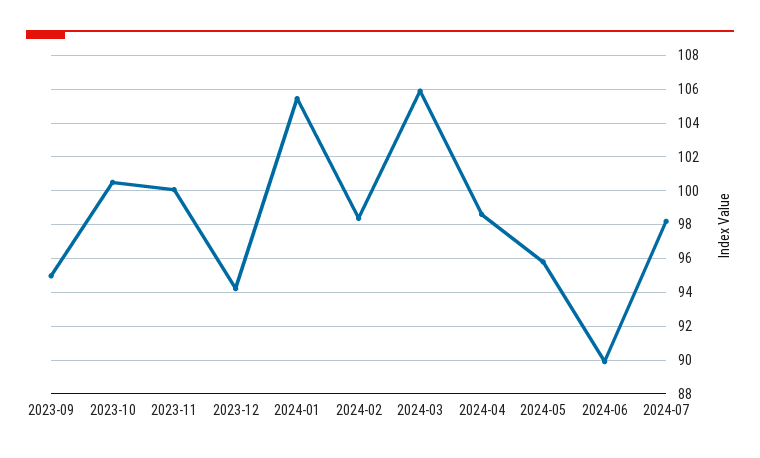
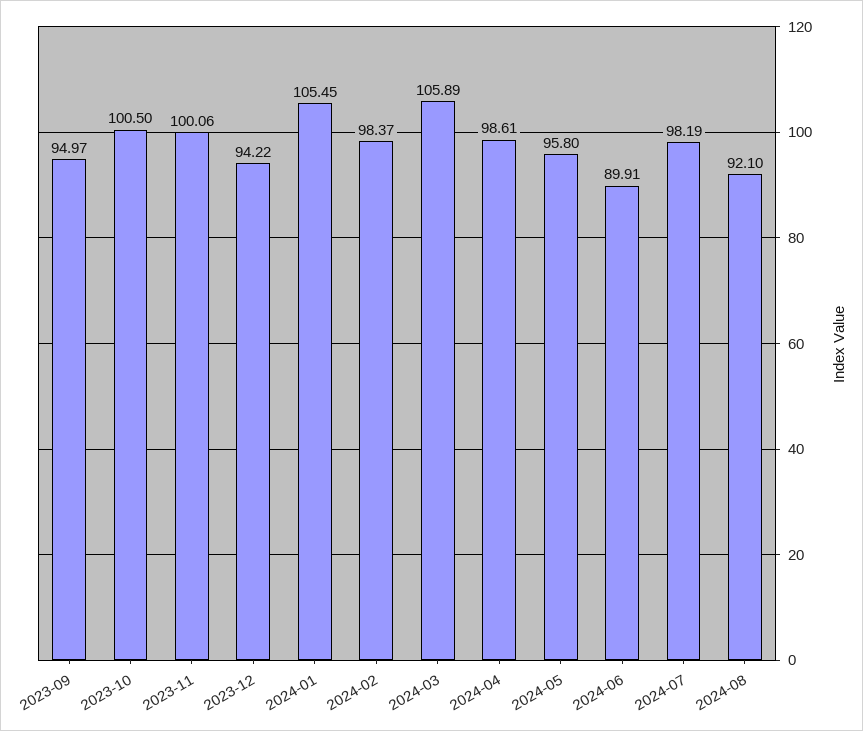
2024-08: none -> 92.1

